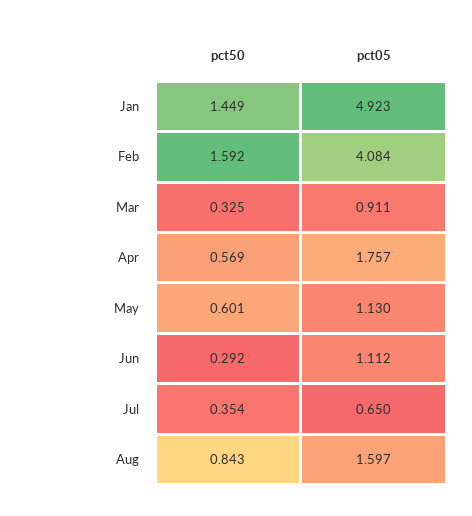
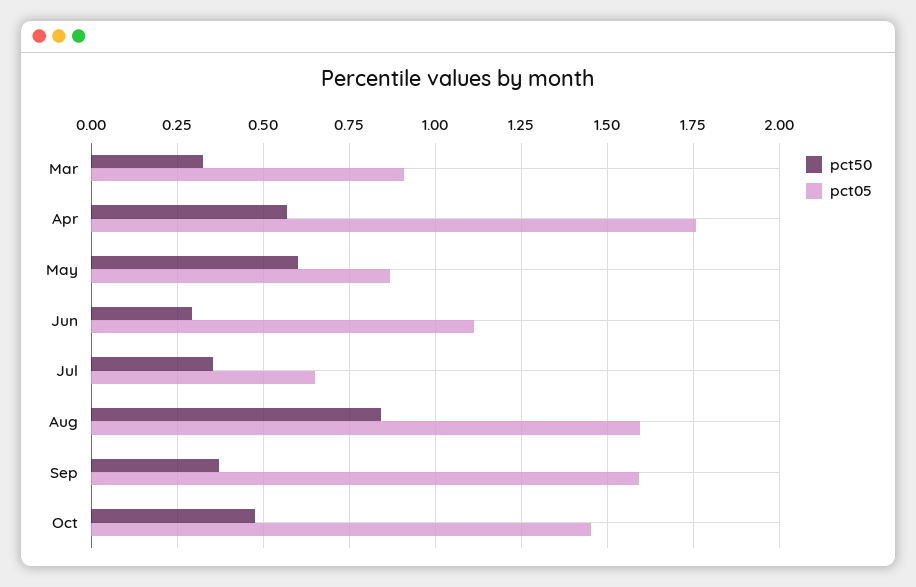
pct50, Jan: 1.449 -> none
pct05, Jan: 4.923 -> none
pct50, Feb: 1.592 -> none
pct05, Feb: 4.084 -> none
pct05, May: 1.13 -> 0.875
pct50, Sep: none -> 0.375
pct05, Sep: none -> 1.6
pct50, Oct: none -> 0.475
pct05, Oct: none -> 1.45

